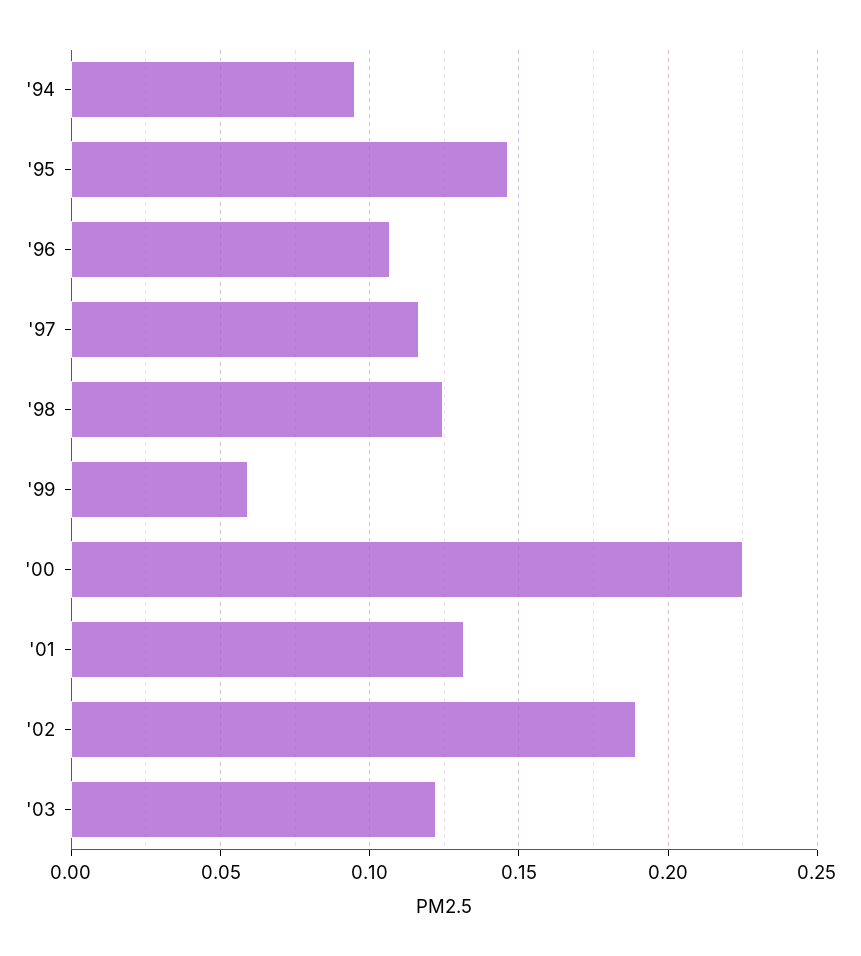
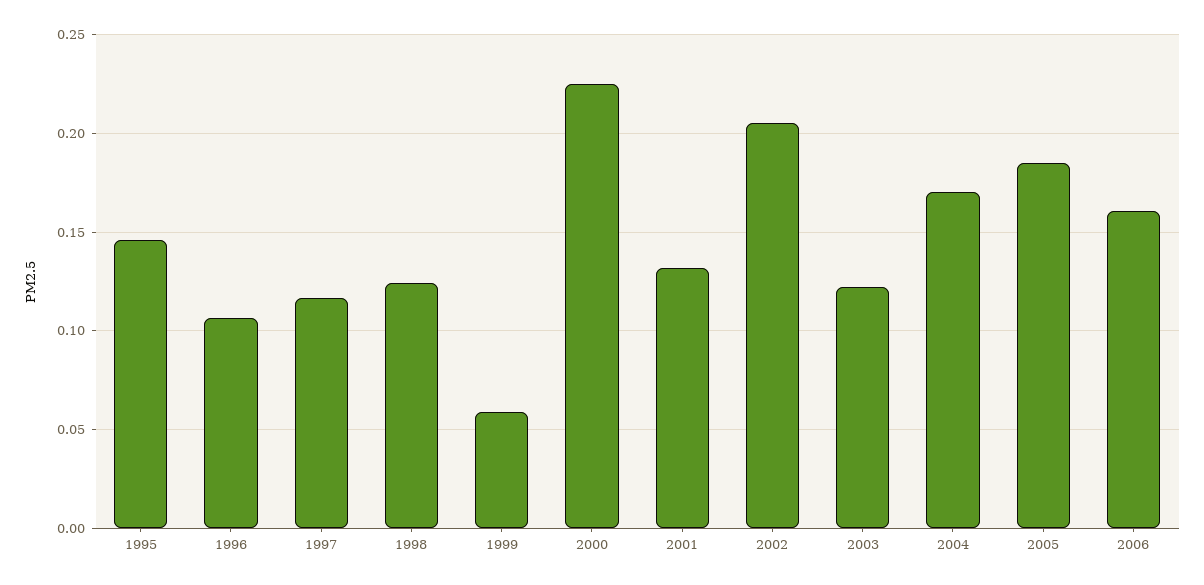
'94: 0.095 -> none
'02: 0.19 -> 0.205
2004: none -> 0.17
2005: none -> 0.185
2006: none -> 0.16

